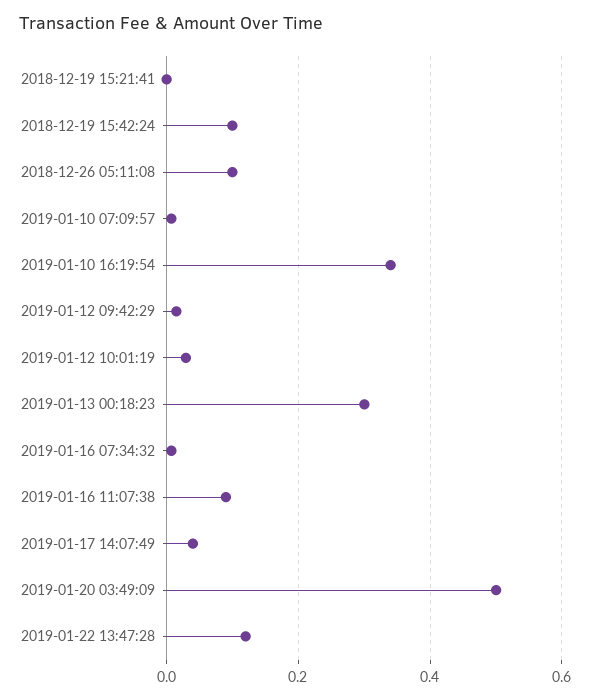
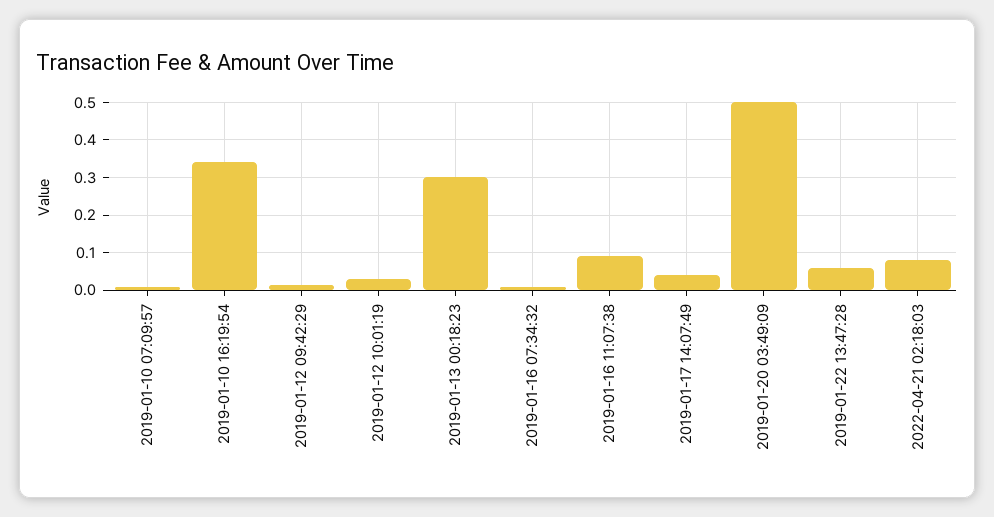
2018-12-19 15:21:41: 0 -> none
2018-12-19 15:42:24: 0.1 -> none
2018-12-26 05:11:08: 0.1 -> none
2019-01-22 13:47:28: 0.12 -> 0.06
2022-04-21 02:18:03: none -> 0.08

